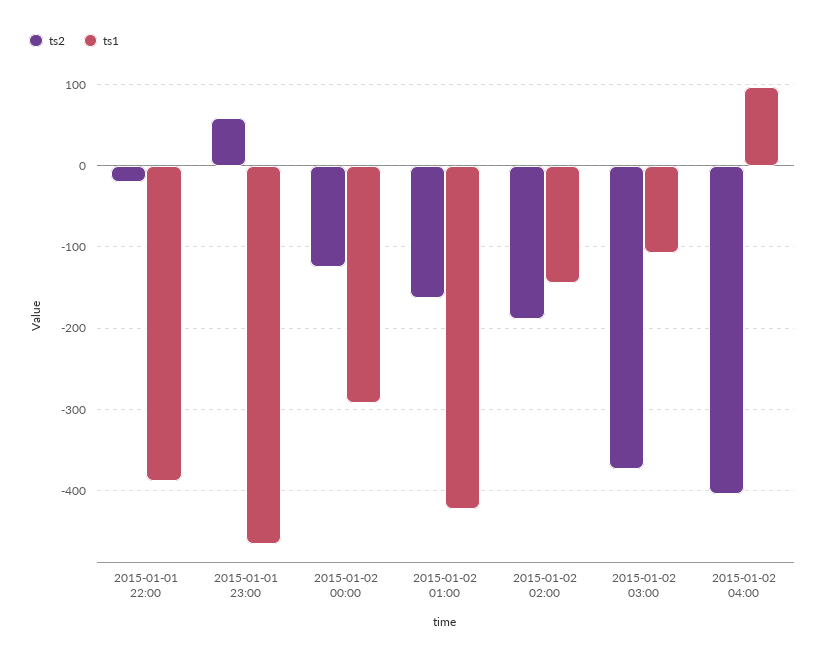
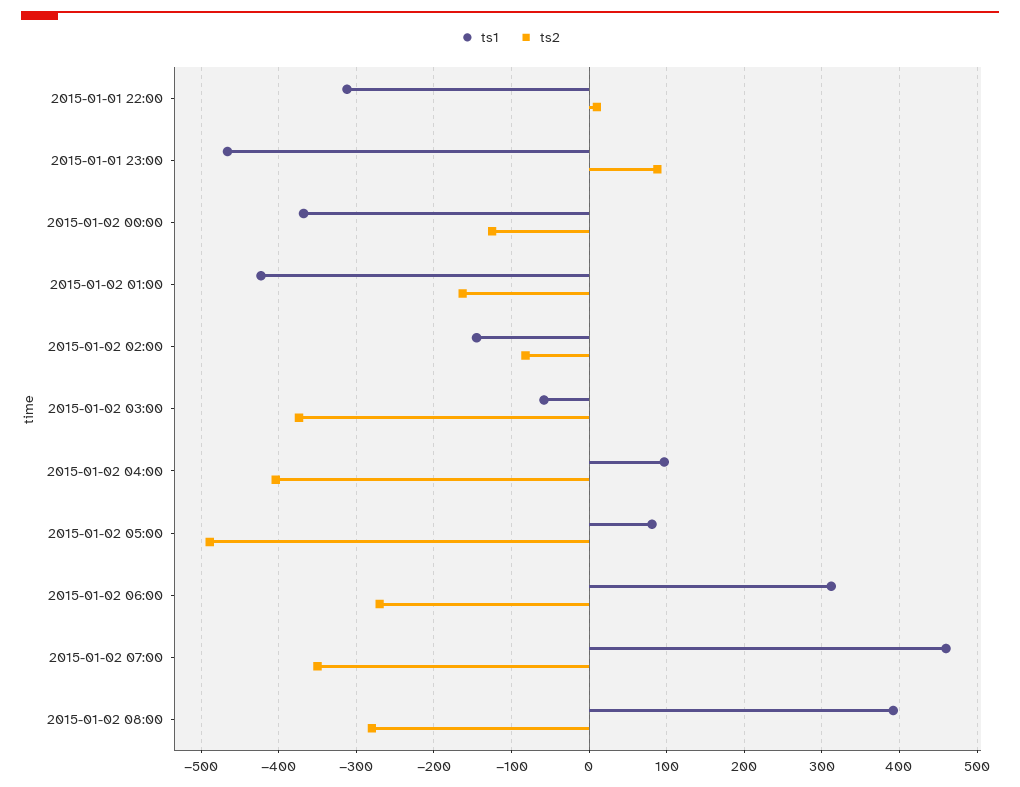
ts2, 2015-01-01 22:00: -20 -> 10
ts1, 2015-01-01 22:00: -390 -> -310
ts2, 2015-01-01 23:00: 60 -> 90
ts1, 2015-01-02 00:00: -290 -> -370
ts2, 2015-01-02 02:00: -190 -> -80
ts1, 2015-01-02 03:00: -110 -> -60
ts1, 2015-01-02 05:00: none -> 80
ts2, 2015-01-02 05:00: none -> -490
ts1, 2015-01-02 06:00: none -> 310
ts2, 2015-01-02 06:00: none -> -270
ts1, 2015-01-02 07:00: none -> 460
ts2, 2015-01-02 07:00: none -> -350
ts1, 2015-01-02 08:00: none -> 390
ts2, 2015-01-02 08:00: none -> -280

